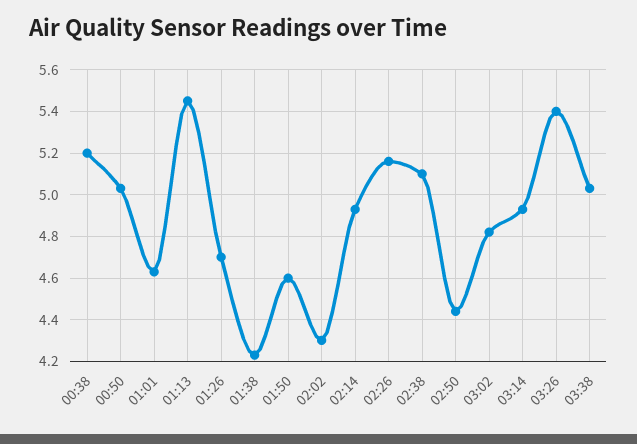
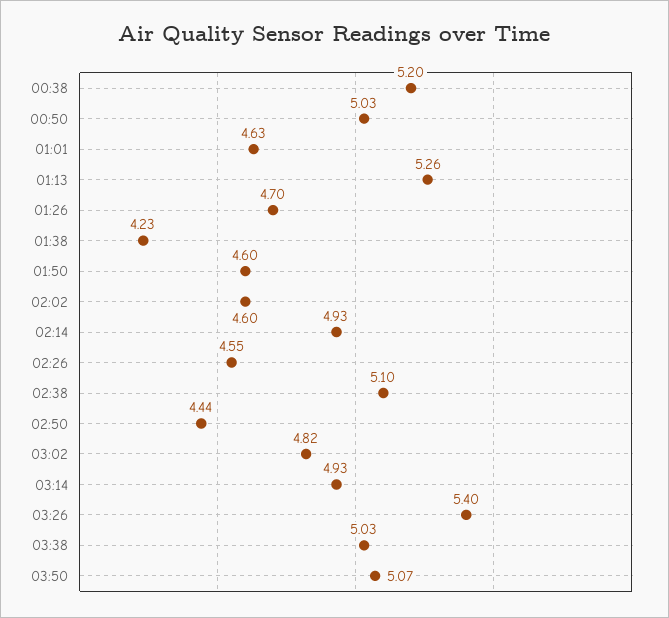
01:13: 5.45 -> 5.26
02:02: 4.3 -> 4.6
02:26: 5.15 -> 4.55
03:50: none -> 5.07

